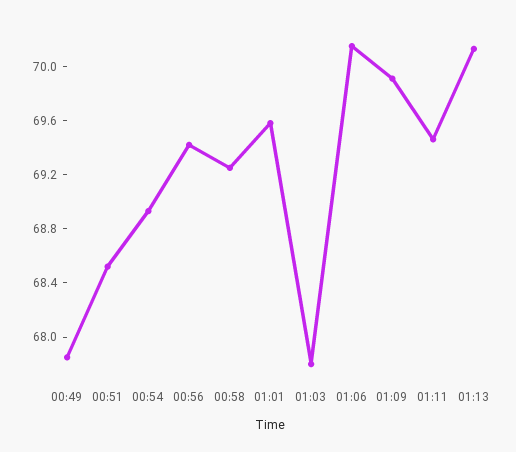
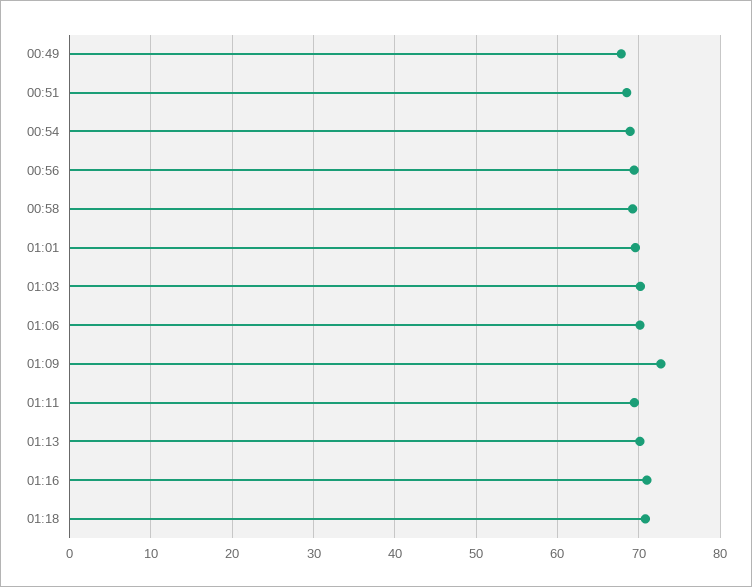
01:03: 67.8 -> 70
01:09: 69.9 -> 73
01:16: none -> 71
01:18: none -> 71

